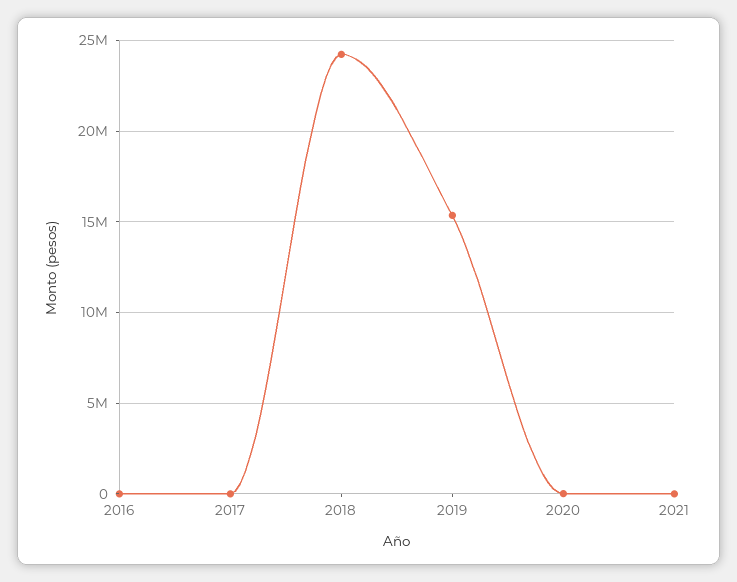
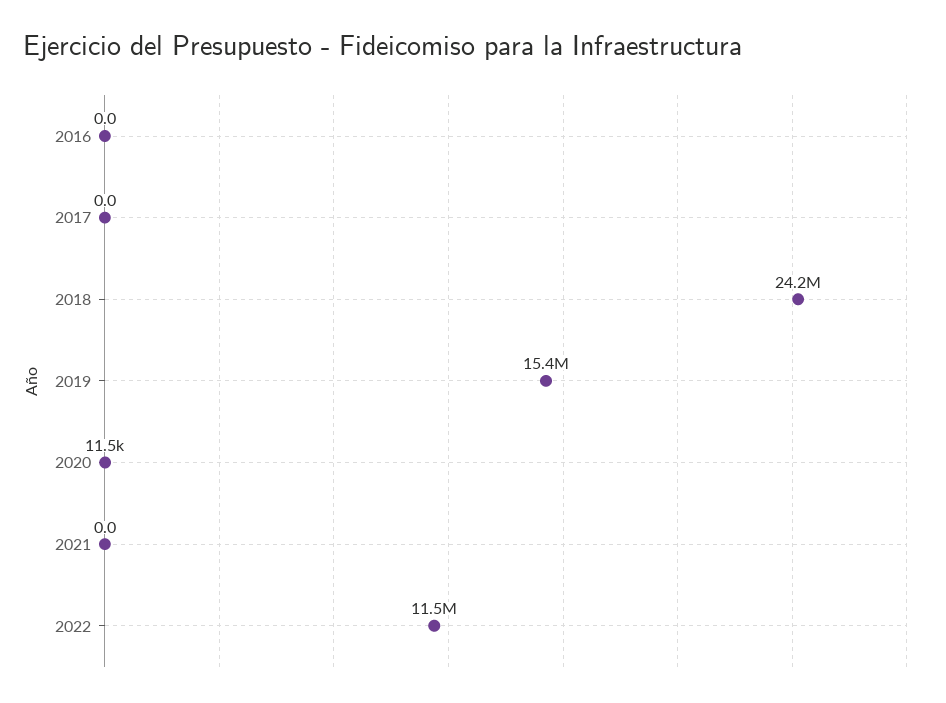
2022: none -> 11500000

